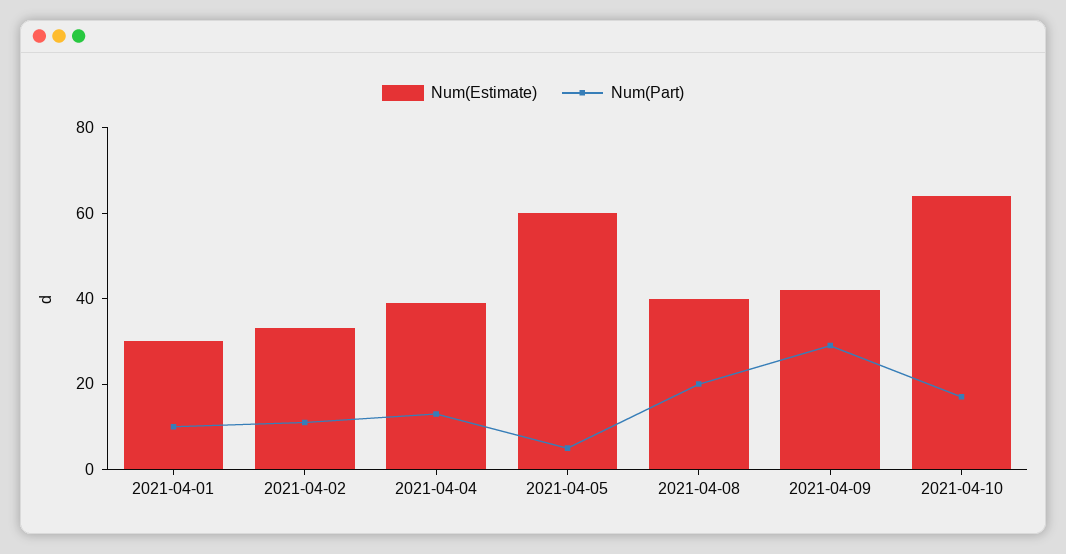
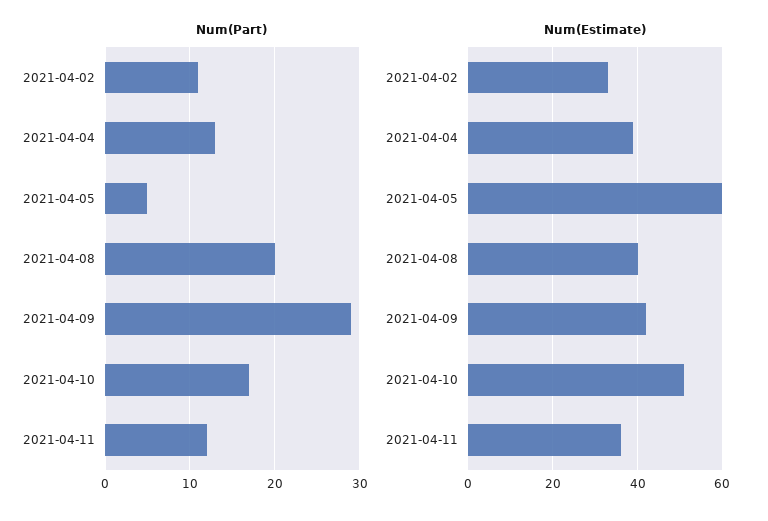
Num(Estimate), 2021-04-01: 30 -> none
Num(Part), 2021-04-01: 10 -> none
Num(Estimate), 2021-04-10: 65 -> 50
Num(Part), 2021-04-11: none -> 12
Num(Estimate), 2021-04-11: none -> 35

